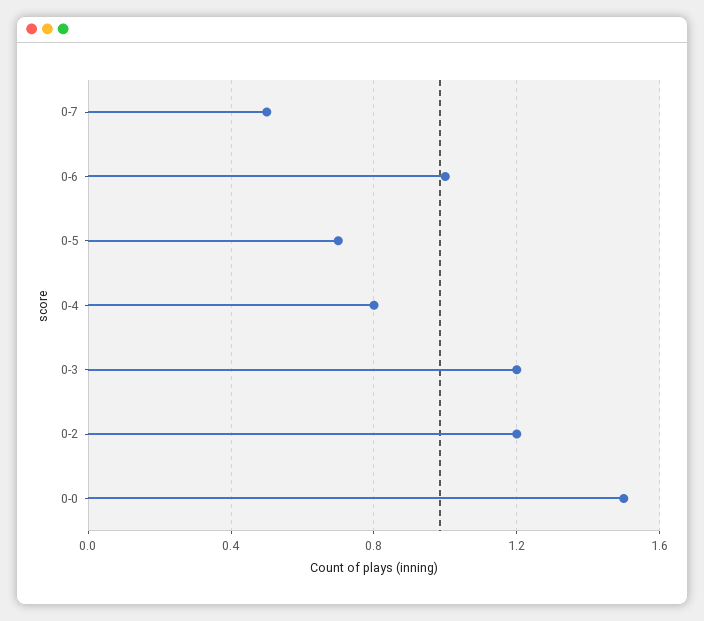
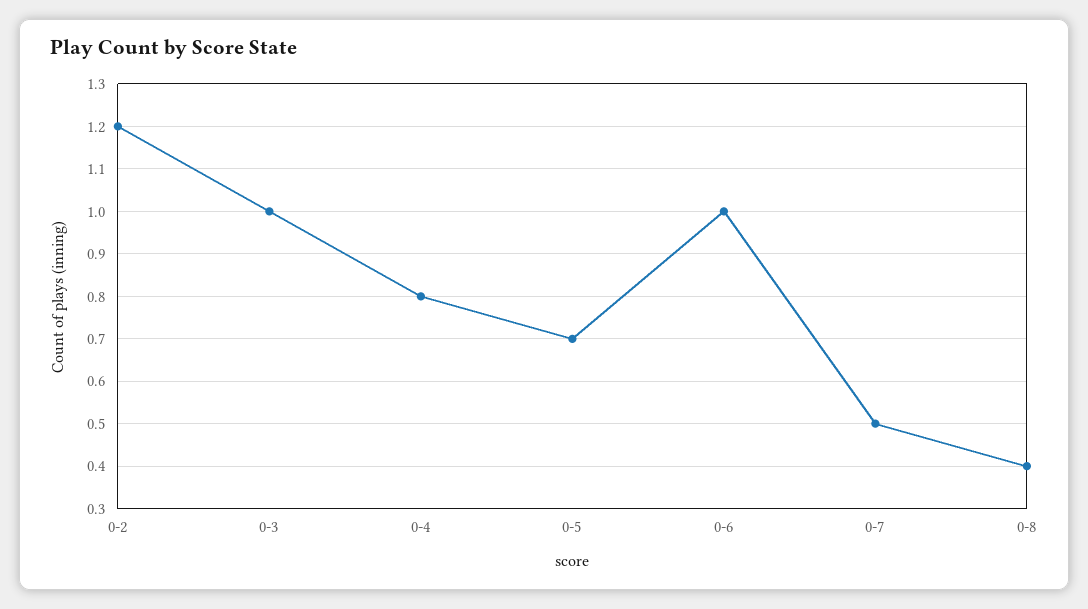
0-3: 1.2 -> 1
0-0: 1.5 -> none
0-8: none -> 0.4

